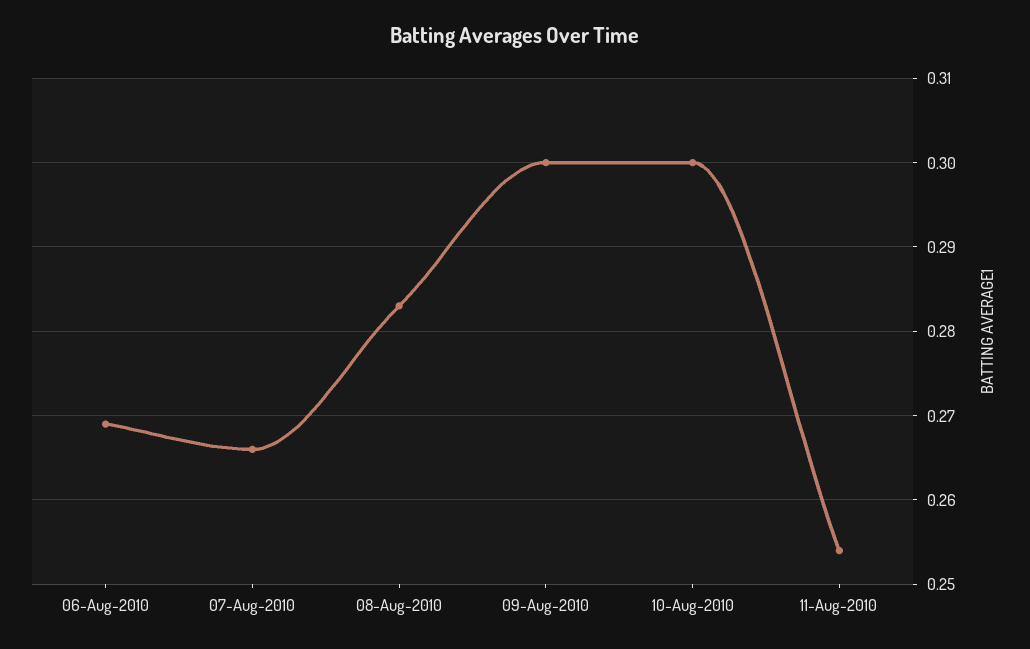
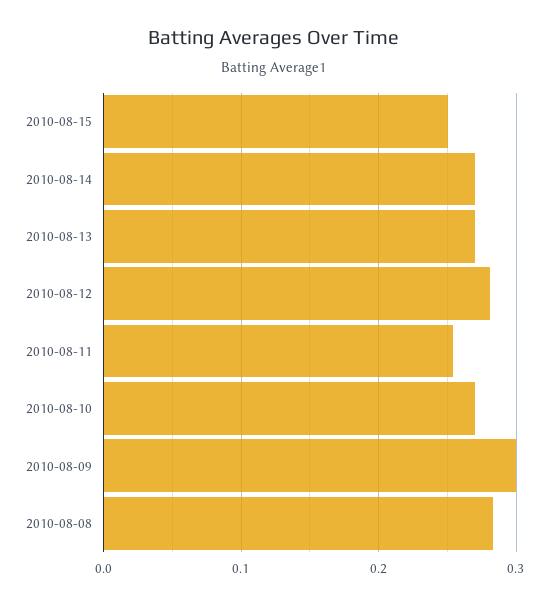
06-Aug-2010: 0.269 -> none
07-Aug-2010: 0.266 -> none
10-Aug-2010: 0.3 -> 0.27
2010-08-15: none -> 0.25
2010-08-14: none -> 0.27
2010-08-13: none -> 0.27
2010-08-12: none -> 0.28

